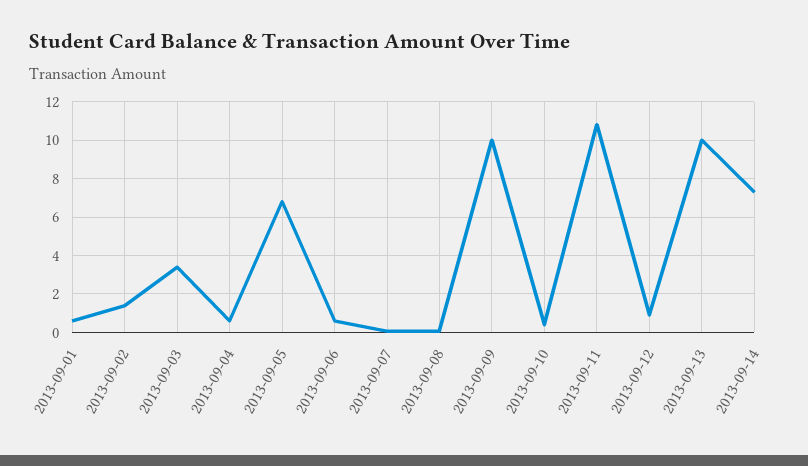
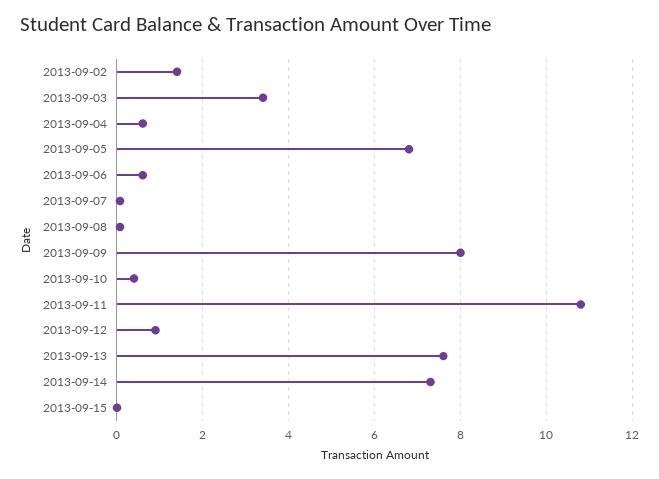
2013-09-01: 0.5 -> none
2013-09-09: 10 -> 8
2013-09-13: 10 -> 7.6
2013-09-15: none -> 0

